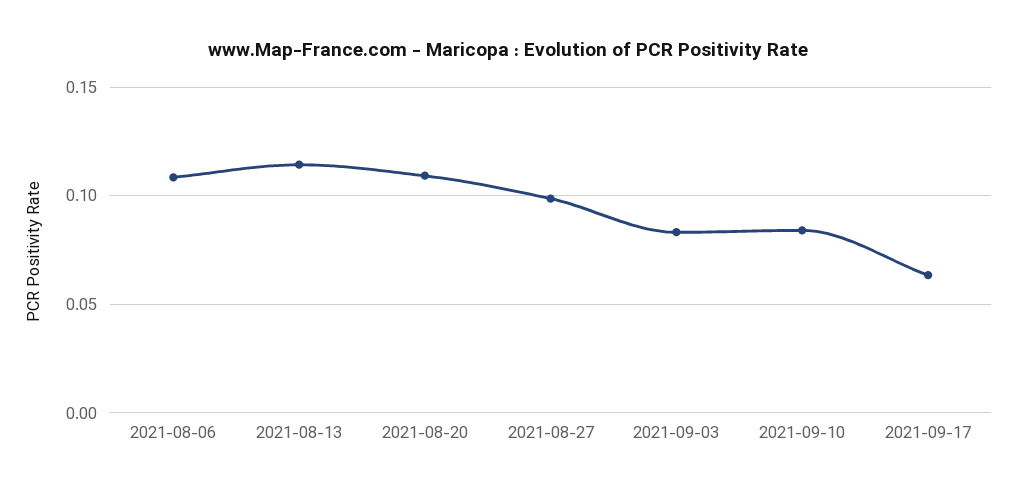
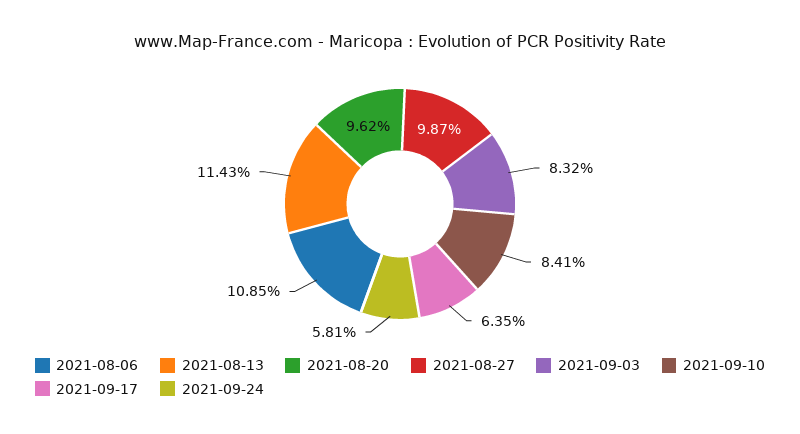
2021-08-20: 0.11 -> 0.0962
2021-09-24: none -> 0.0581

